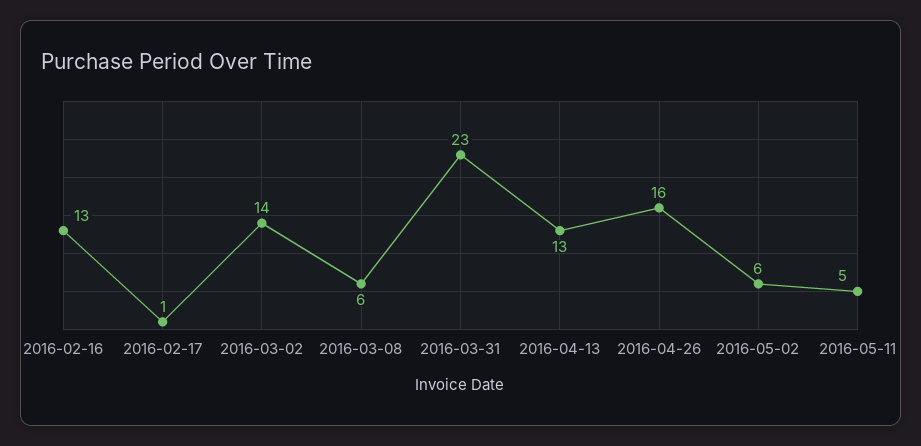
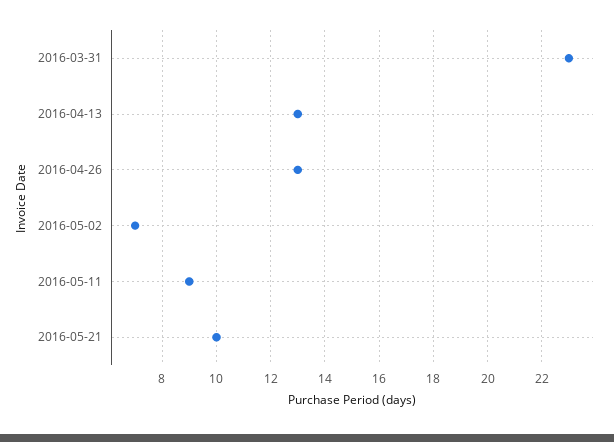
2016-02-16: 13 -> none
2016-02-17: 1 -> none
2016-03-02: 14 -> none
2016-03-08: 6 -> none
2016-04-26: 16 -> 13
2016-05-02: 6 -> 7
2016-05-11: 5 -> 9
2016-05-21: none -> 10

